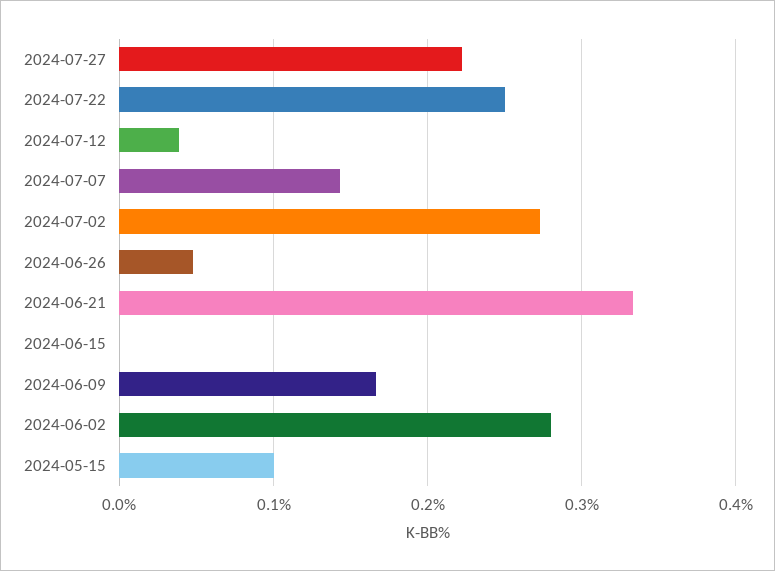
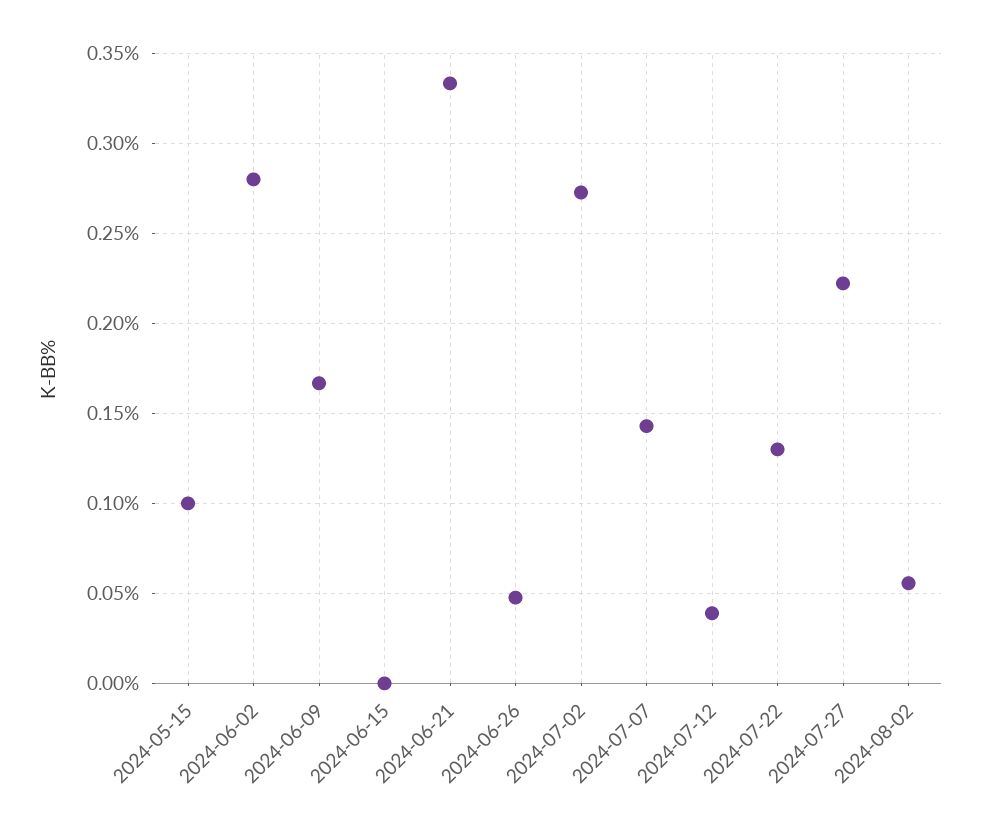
2024-07-22: 0.25 -> 0.13
2024-08-02: none -> 0.055

